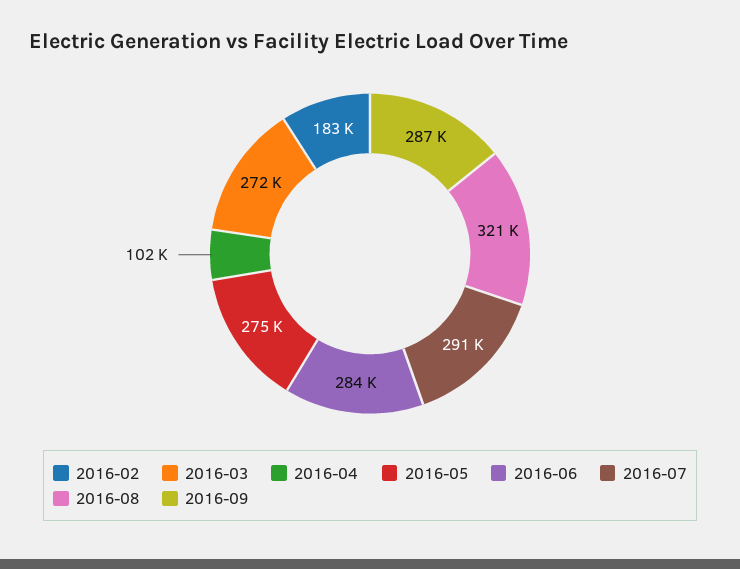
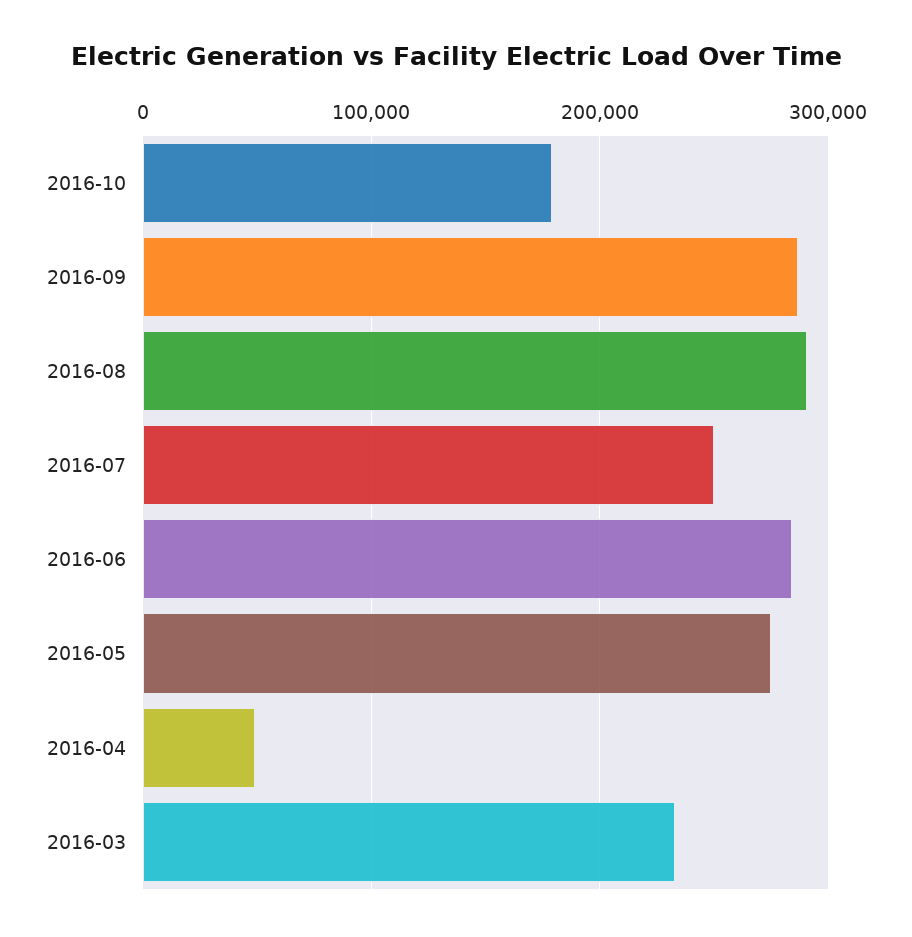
2016-02: 183000 -> none
2016-03: 272000 -> 230000
2016-04: 102000 -> 50000
2016-07: 291000 -> 250000
2016-08: 321000 -> 290000
2016-10: none -> 180000

